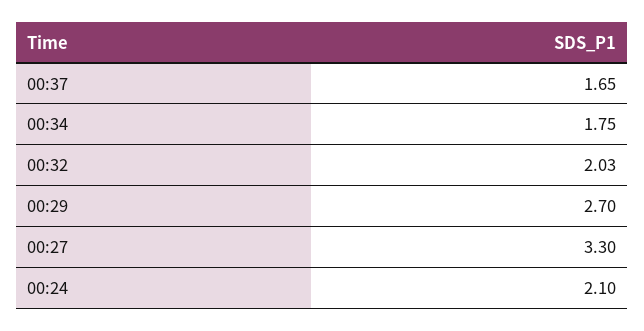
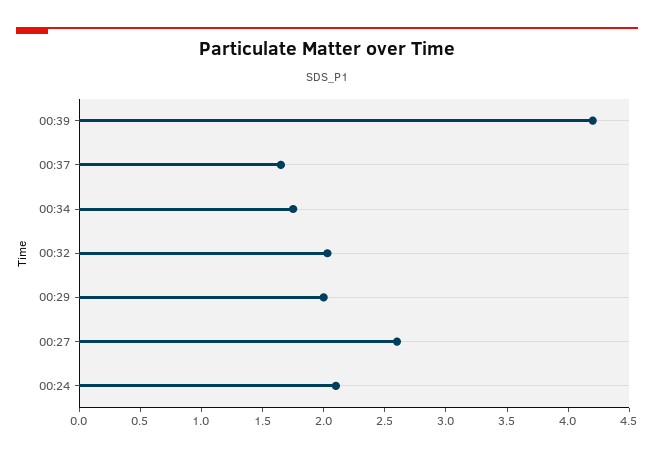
00:29: 2.7 -> 2
00:27: 3.3 -> 2.6
00:39: none -> 4.2

